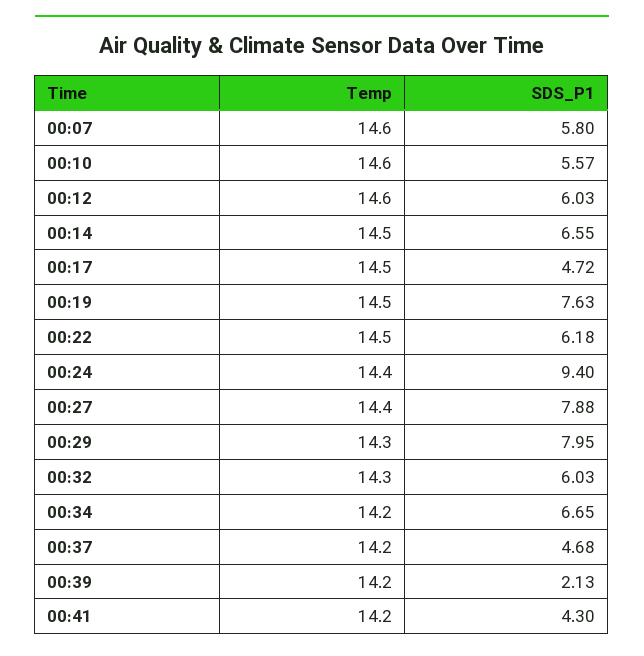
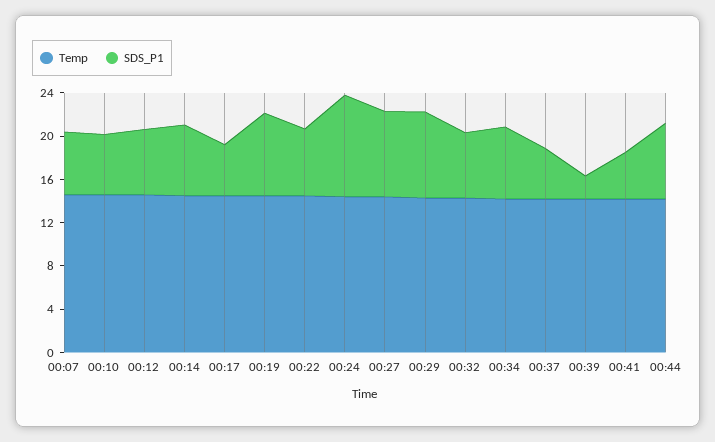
Temp, 00:44: none -> 14
SDS_P1, 00:44: none -> 7

